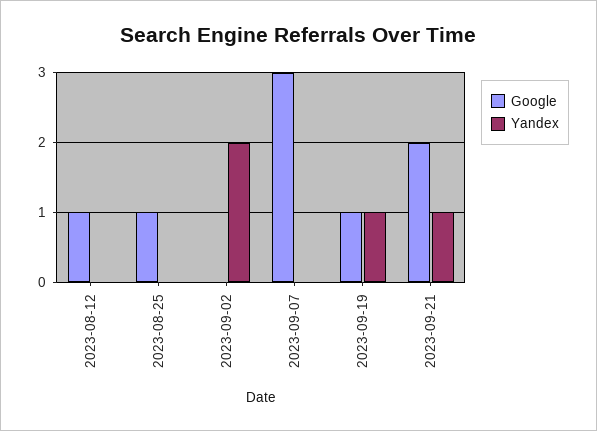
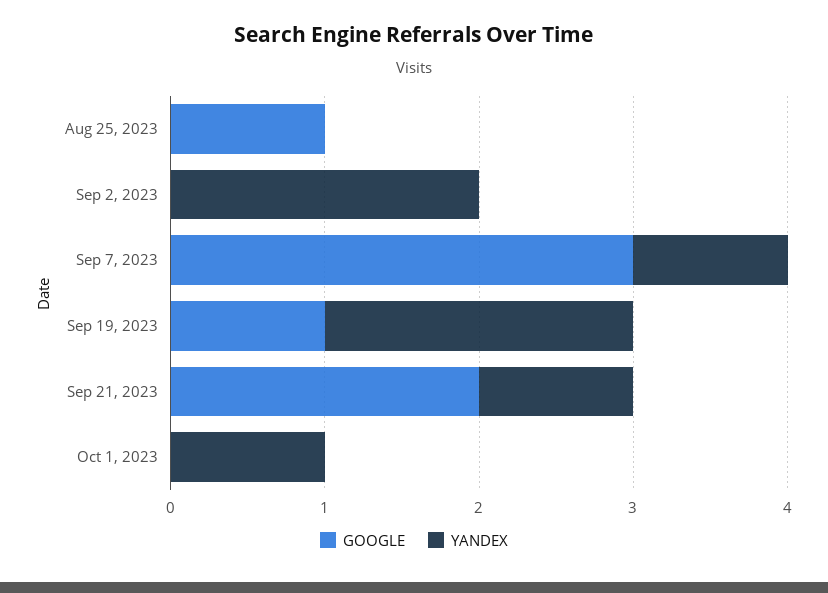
Google, 2023-08-12: 1 -> none
Yandex, 2023-08-12: 0 -> none
Yandex, 2023-09-07: 0 -> 1
Yandex, 2023-09-19: 1 -> 2
Google, Oct 1, 2023: none -> 0
Yandex, Oct 1, 2023: none -> 1

